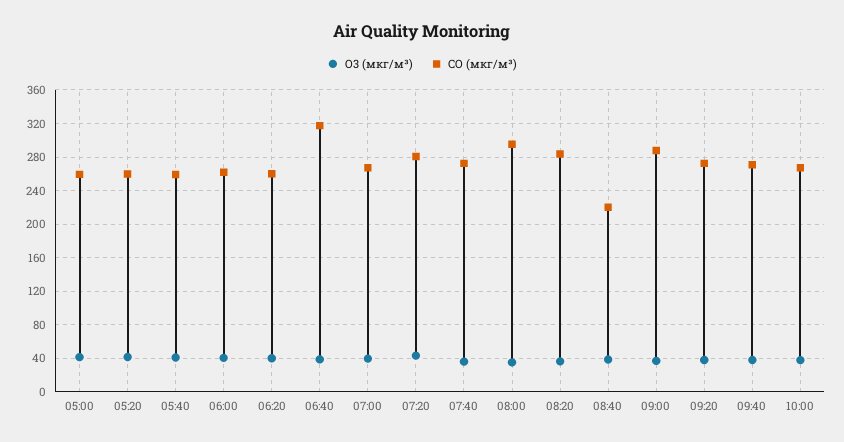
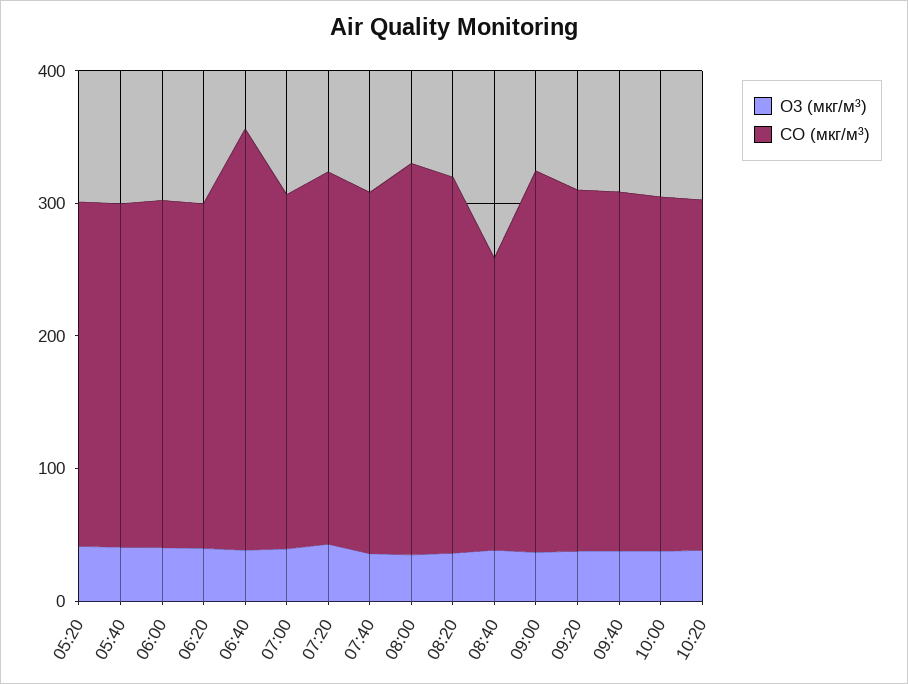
O3 (мкг/м³), 05:00: 40 -> none
CO (мкг/м³), 05:00: 260 -> none
O3 (мкг/м³), 10:20: none -> 40
CO (мкг/м³), 10:20: none -> 260

